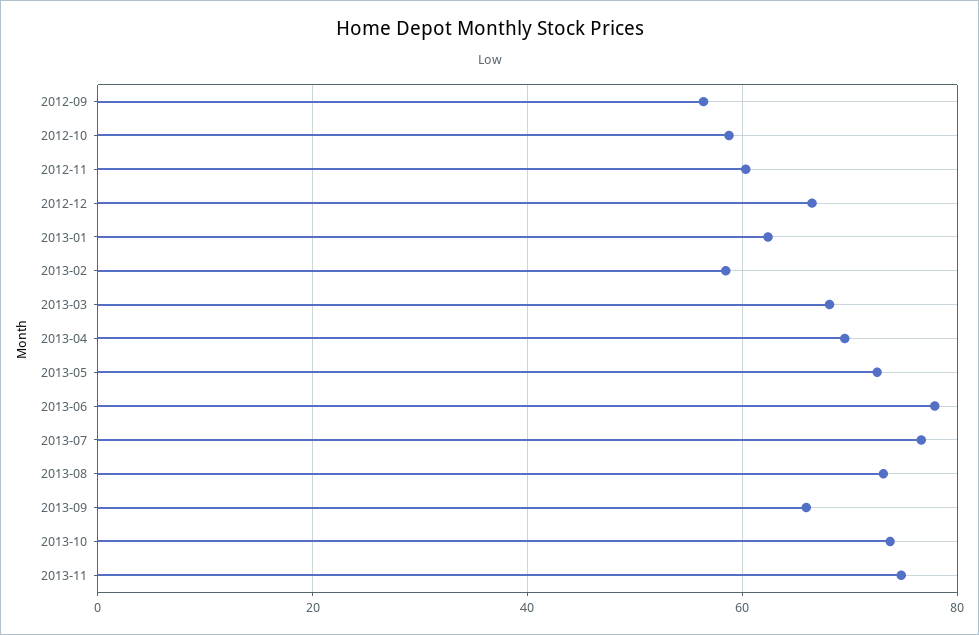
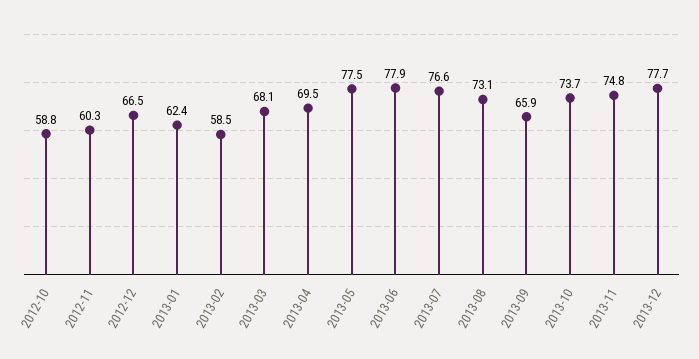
2012-09: 56 -> none
2013-05: 72 -> 77.5
2013-12: none -> 77.7

